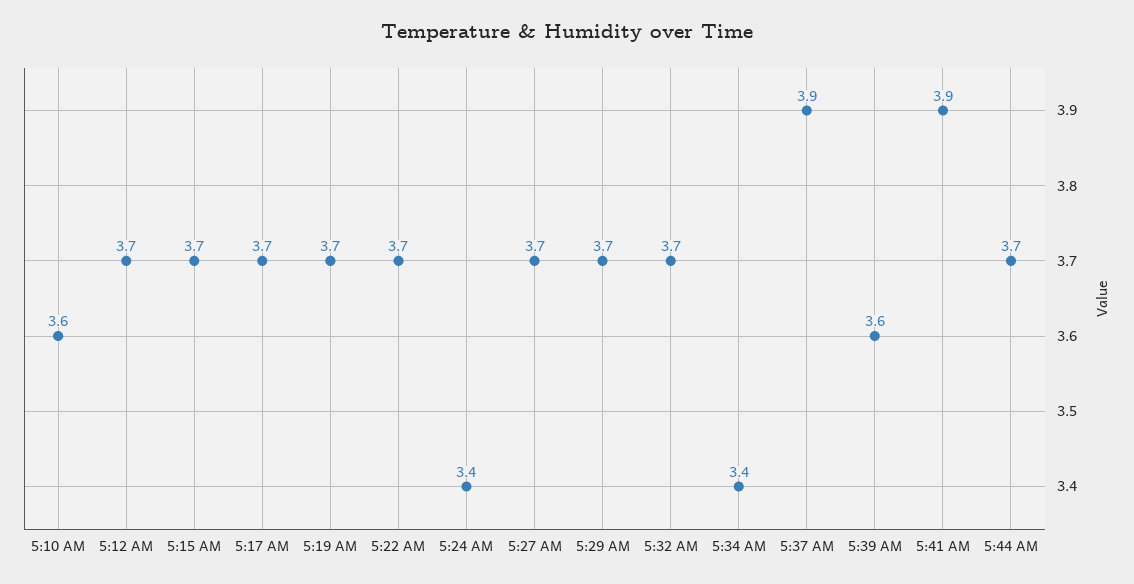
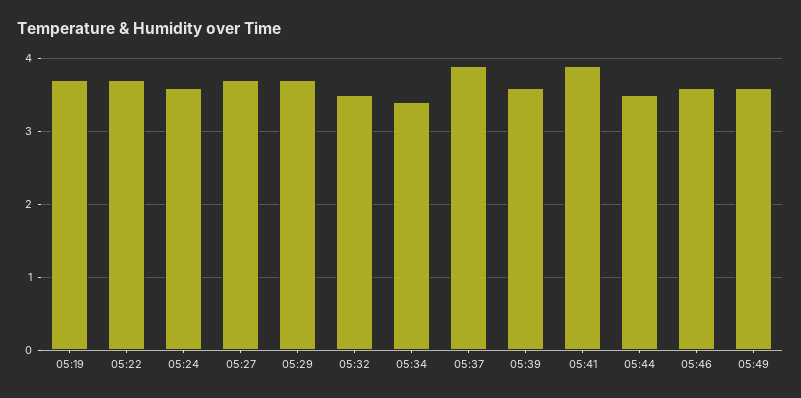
5:10 AM: 3.6 -> none
5:12 AM: 3.7 -> none
5:15 AM: 3.7 -> none
5:17 AM: 3.7 -> none
5:24 AM: 3.4 -> 3.6
5:32 AM: 3.7 -> 3.5
5:44 AM: 3.7 -> 3.5
05:46: none -> 3.6
05:49: none -> 3.6

